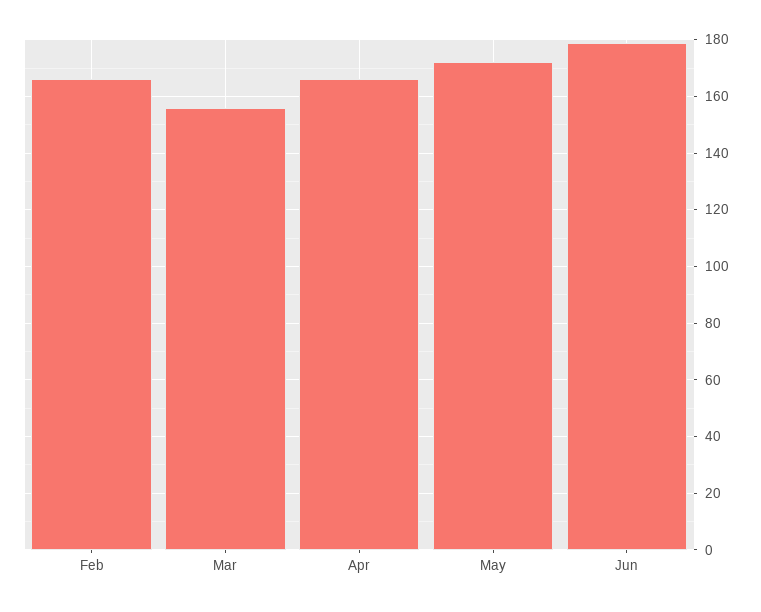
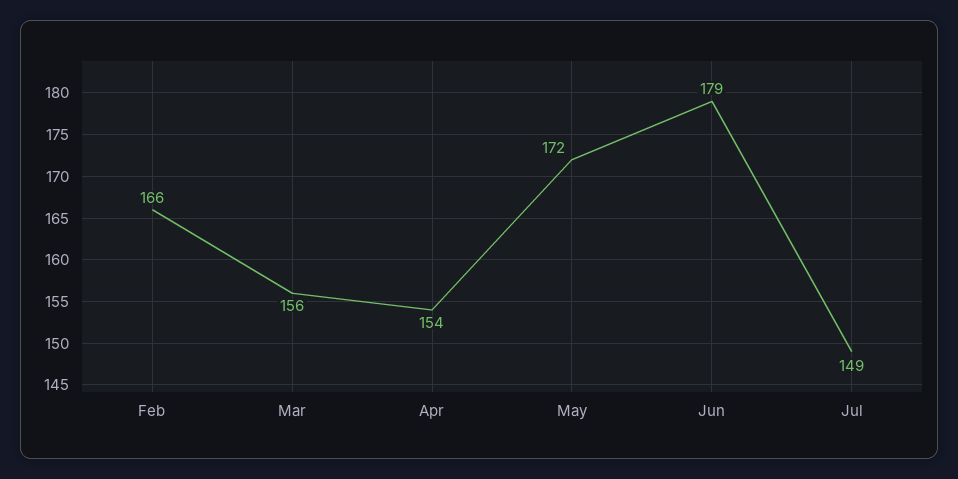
Apr: 165 -> 154
Jul: none -> 149

